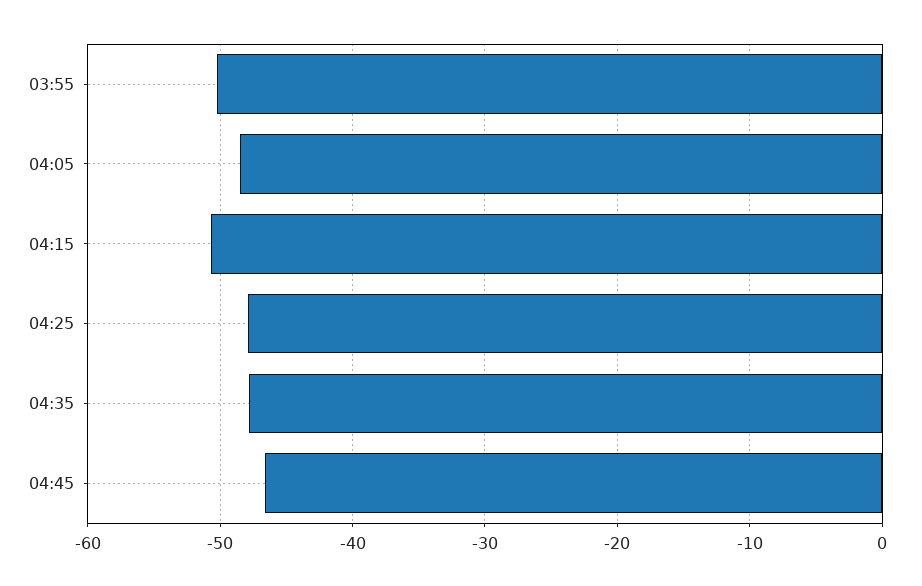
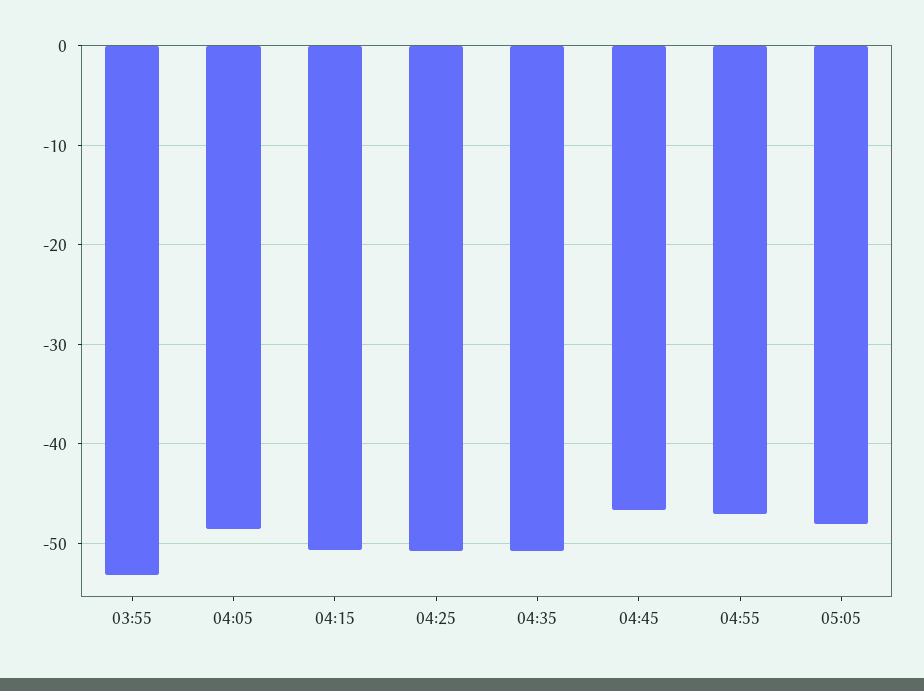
03:55: -50 -> -53
04:25: -48 -> -51
04:35: -48 -> -51
04:55: none -> -47
05:05: none -> -48

